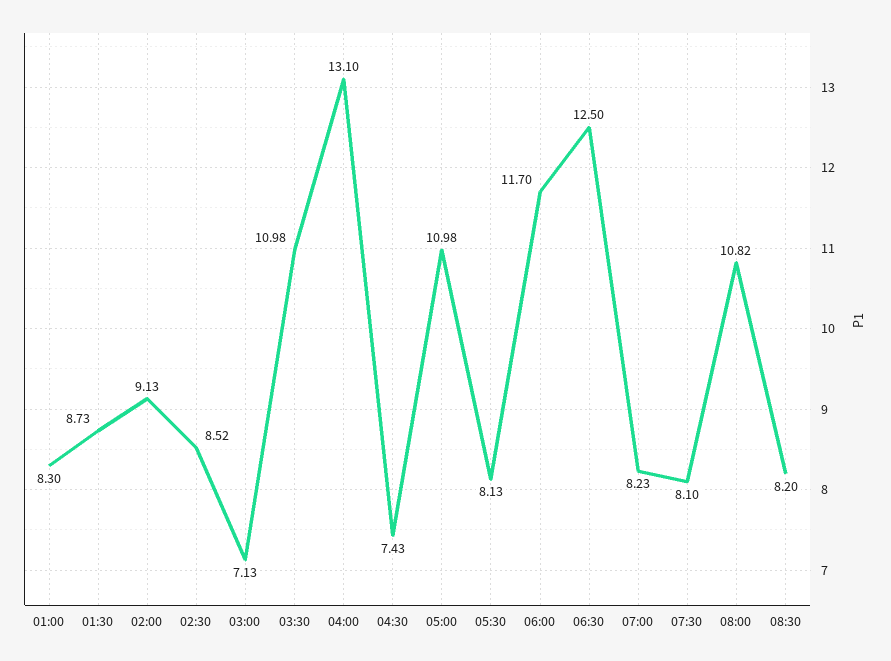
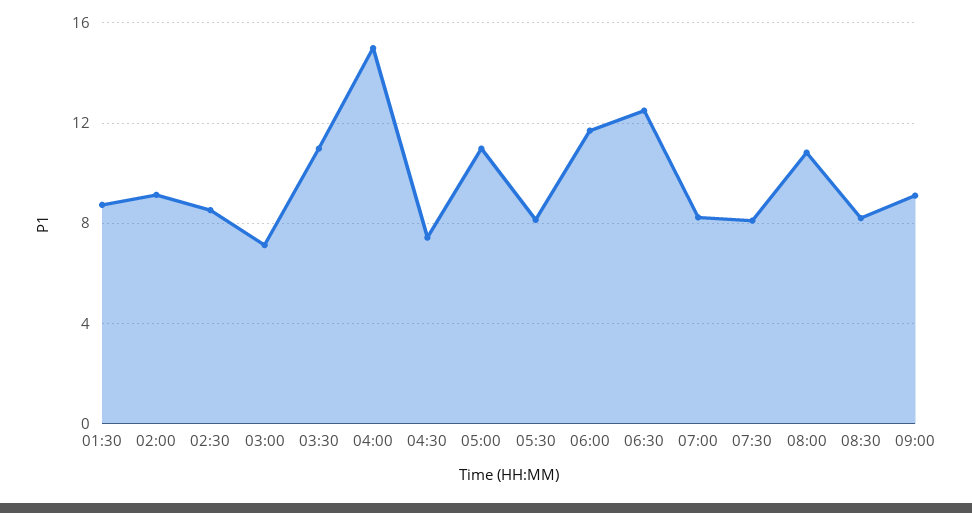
01:00: 8.3 -> none
04:00: 13.1 -> 15
09:00: none -> 9

